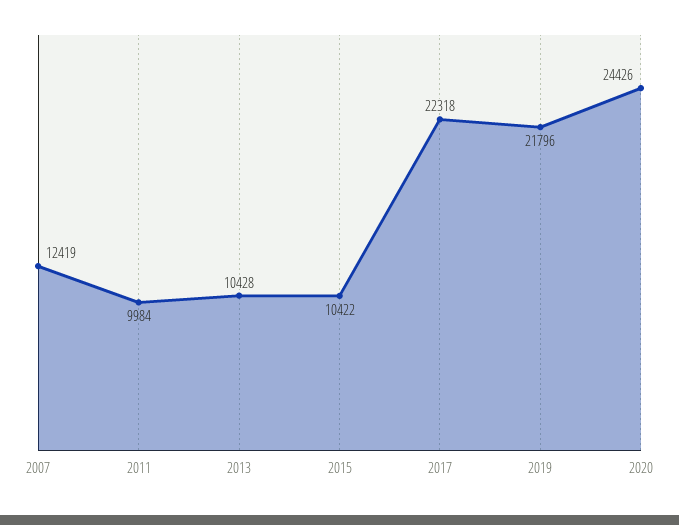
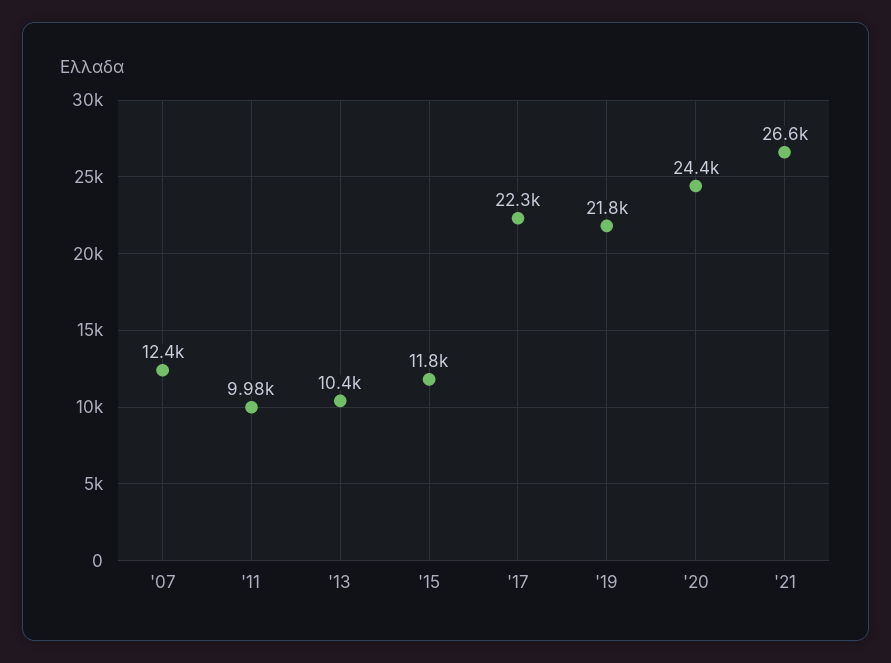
2015: 10422 -> 11800
'21: none -> 26600

